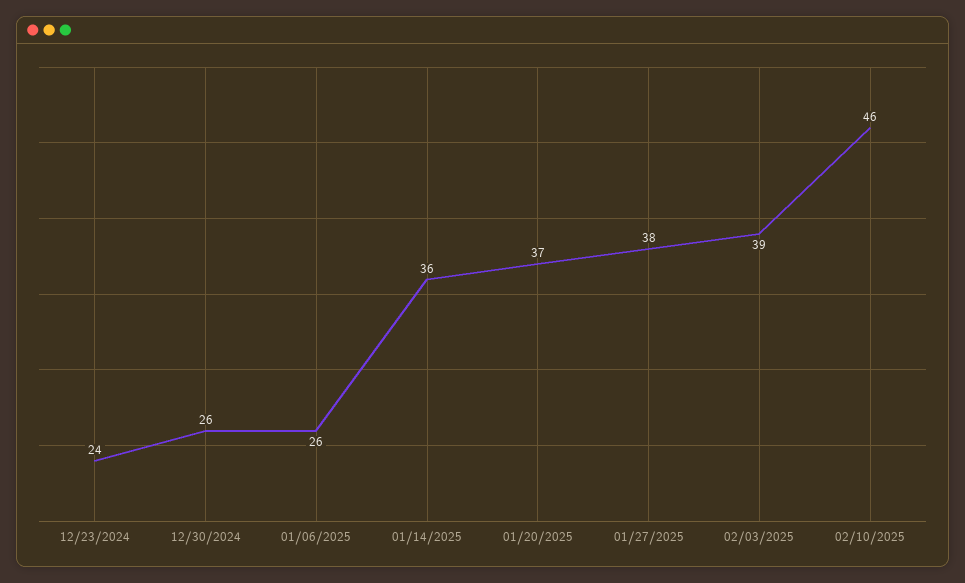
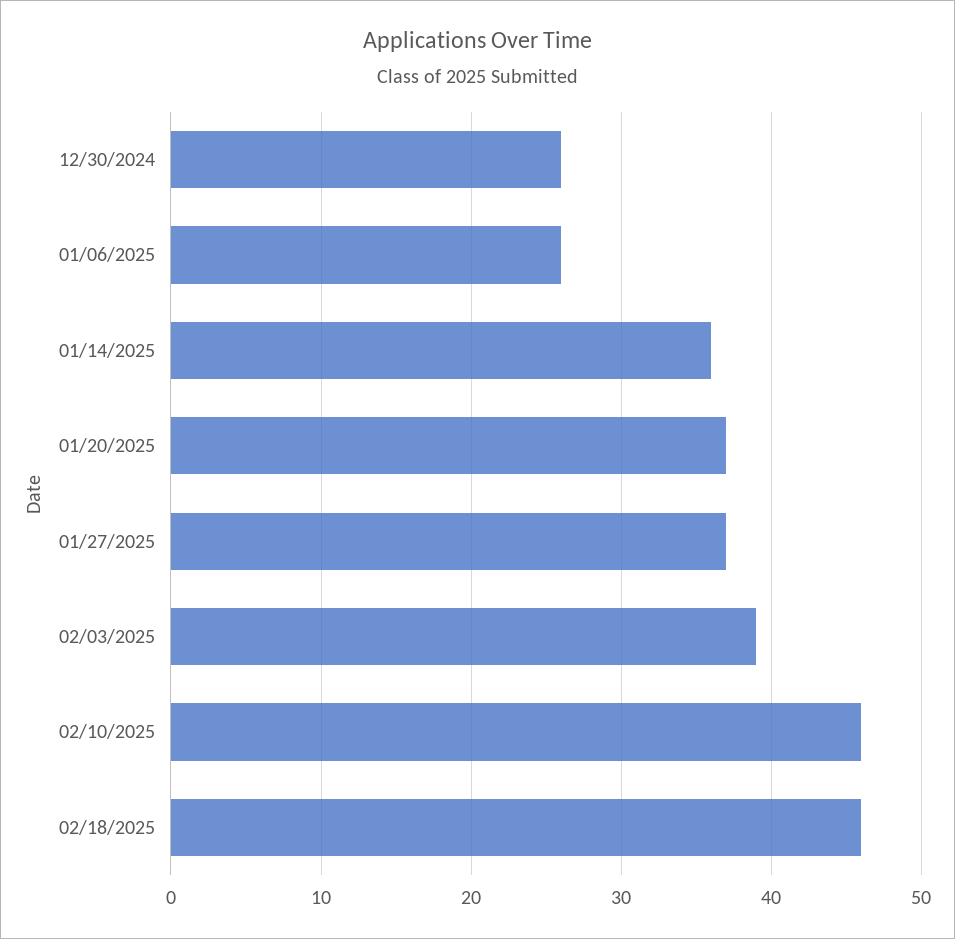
12/23/2024: 24 -> none
01/27/2025: 38 -> 37
02/18/2025: none -> 46

